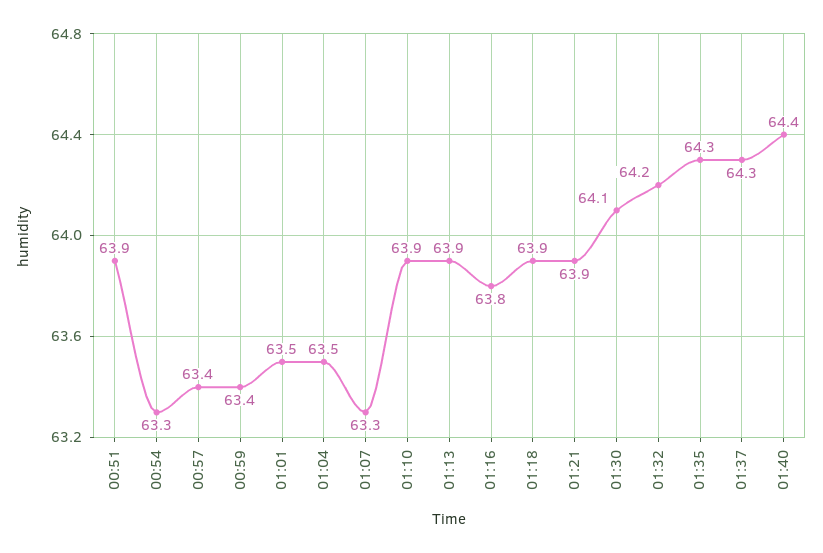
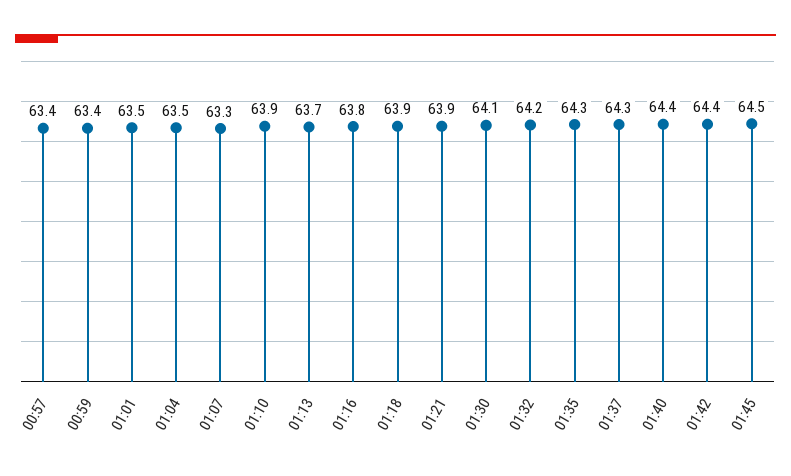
00:51: 63.9 -> none
00:54: 63.3 -> none
01:13: 63.9 -> 63.7
01:42: none -> 64.4
01:45: none -> 64.5

